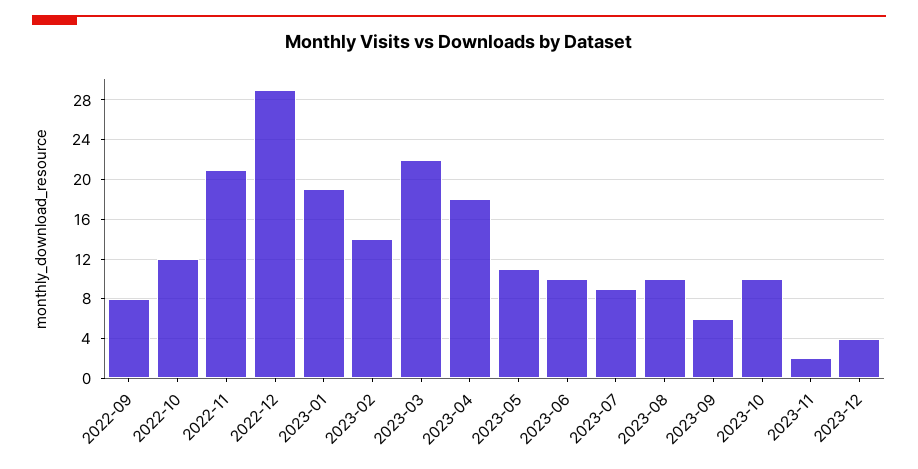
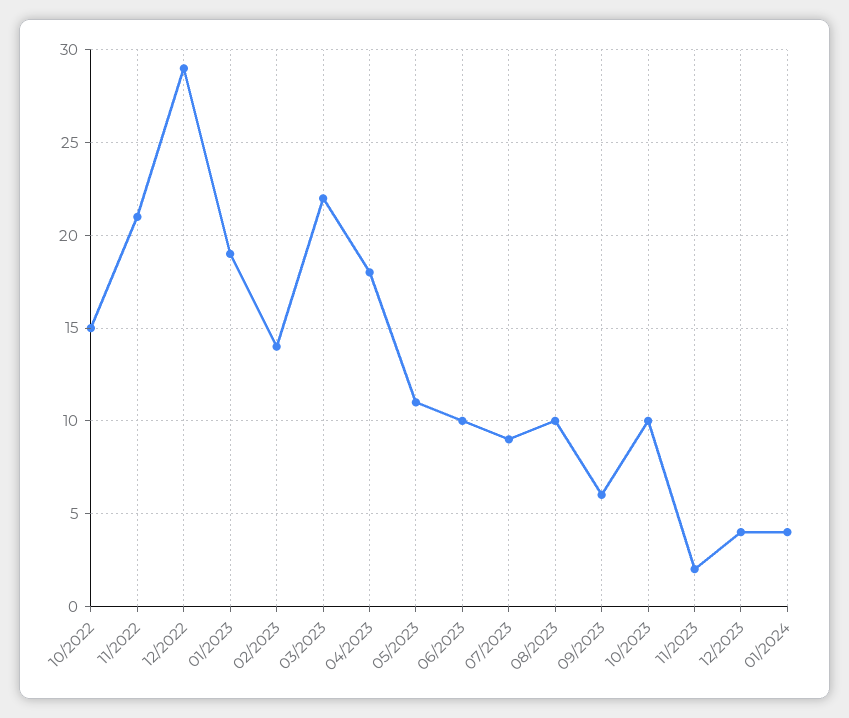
2022-09: 8 -> none
2022-10: 12 -> 15
01/2024: none -> 4

